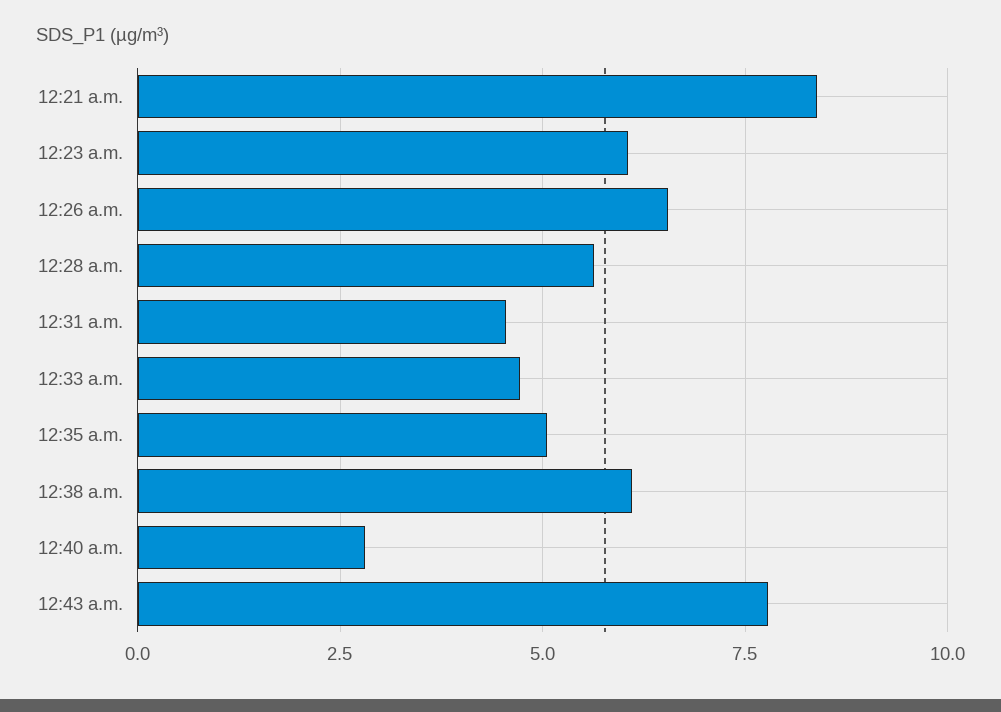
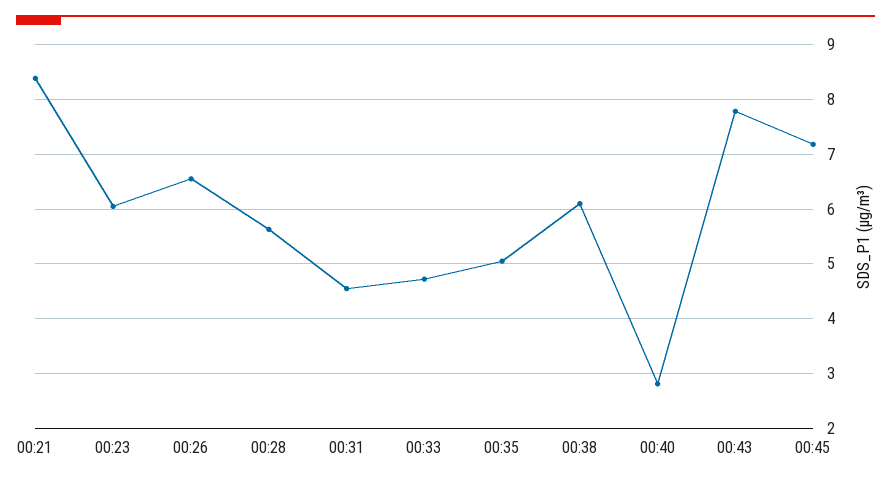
00:45: none -> 7.2

